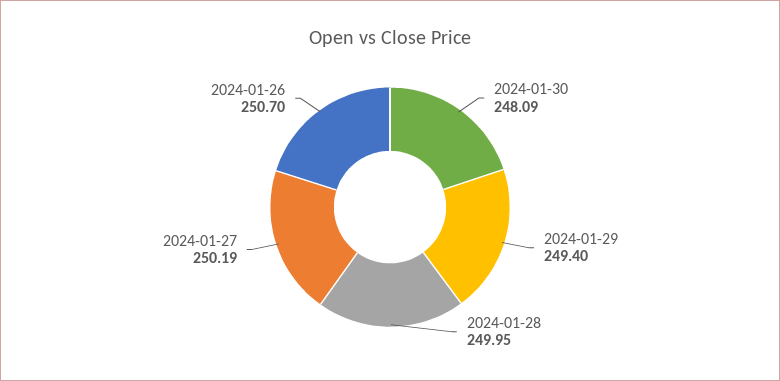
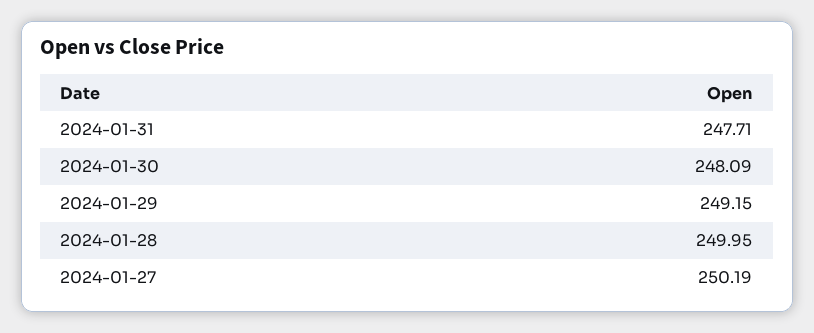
2024-01-29: 249.4 -> 249.15
2024-01-26: 250.7 -> none
2024-01-31: none -> 247.71

